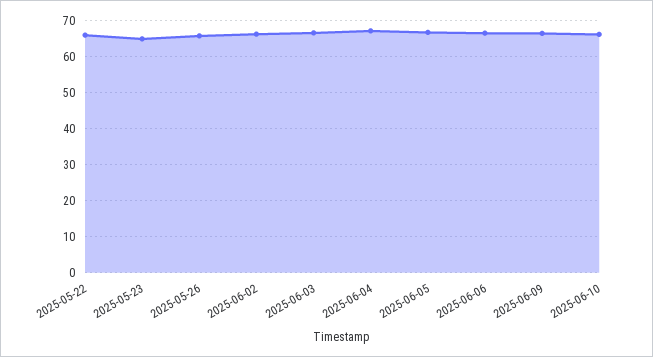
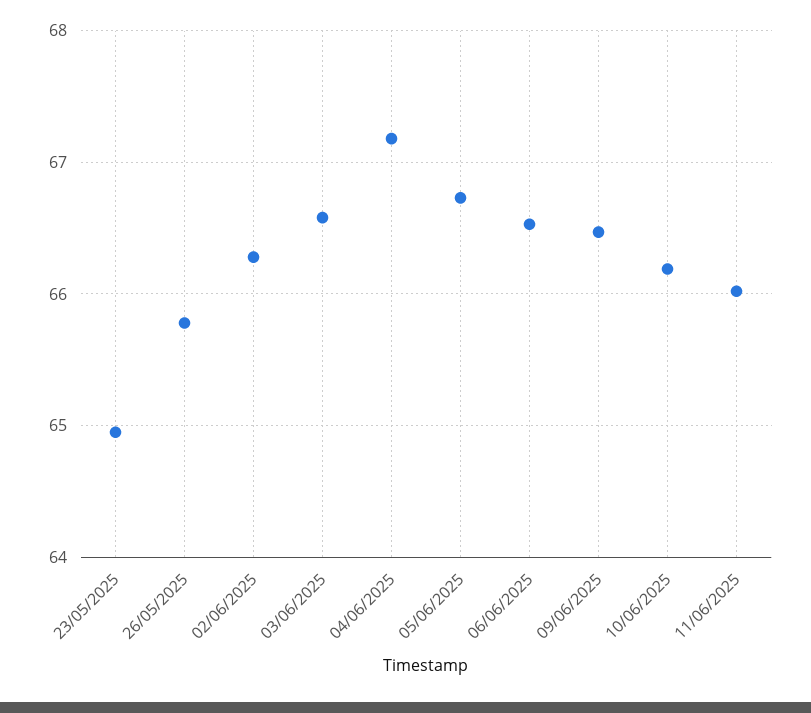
2025-05-22: 66 -> none
11/06/2025: none -> 66

